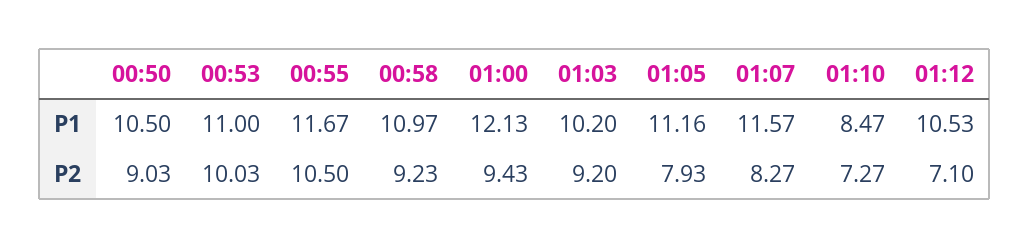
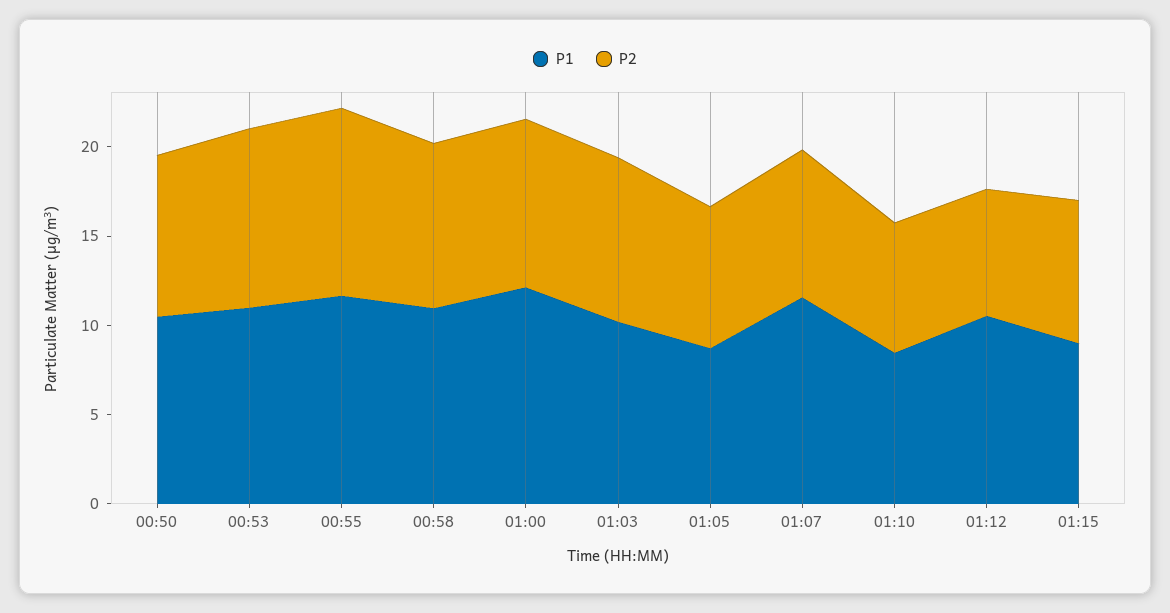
P1, 01:05: 11.16 -> 9
P1, 01:15: none -> 9
P2, 01:15: none -> 8

